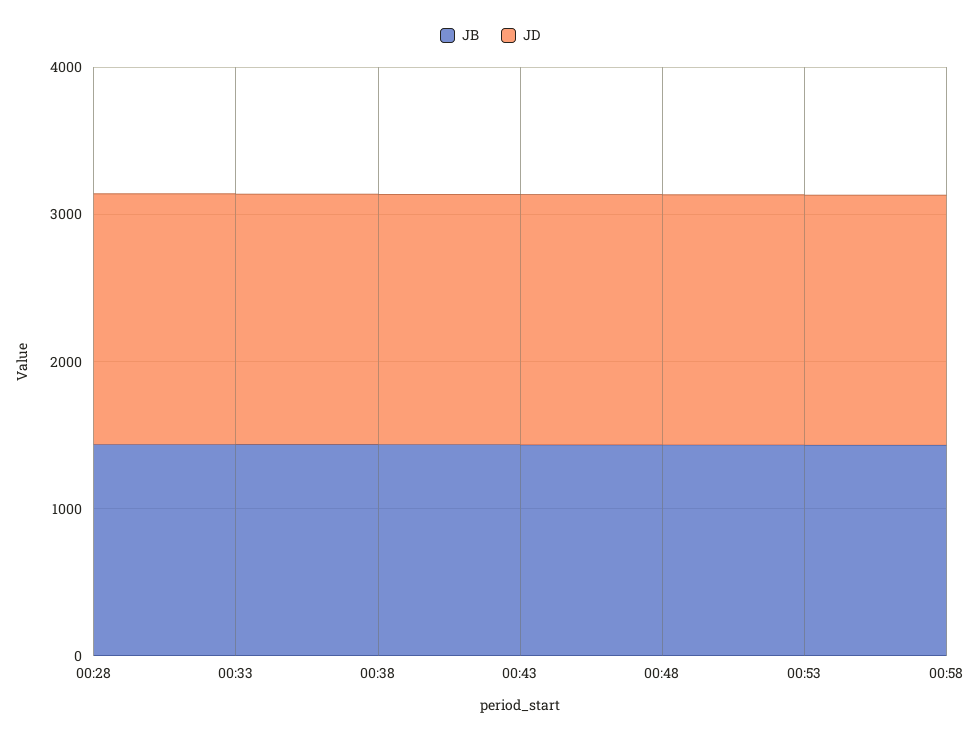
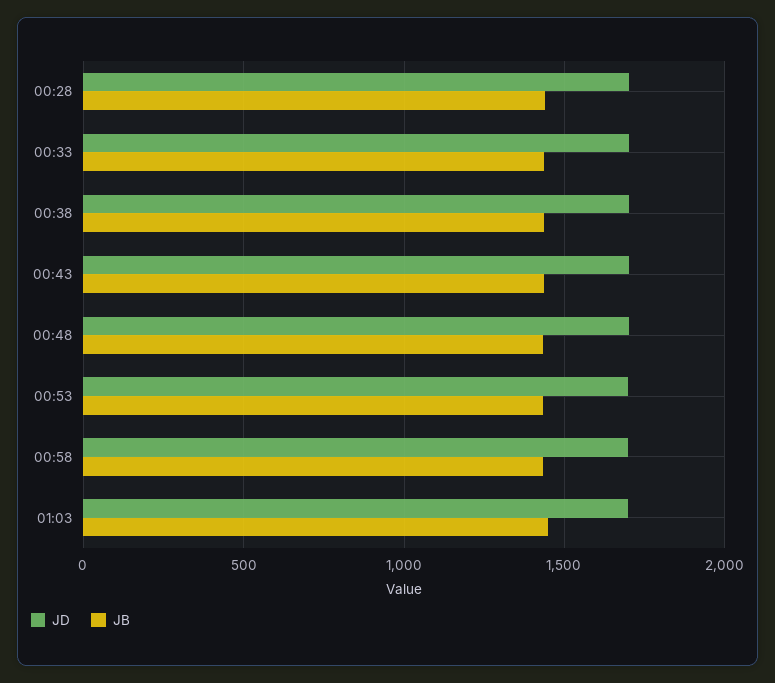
JD, 01:03: none -> 1700
JB, 01:03: none -> 1450

